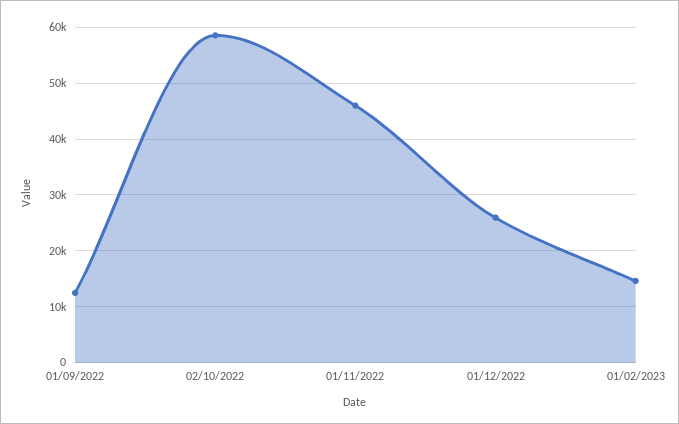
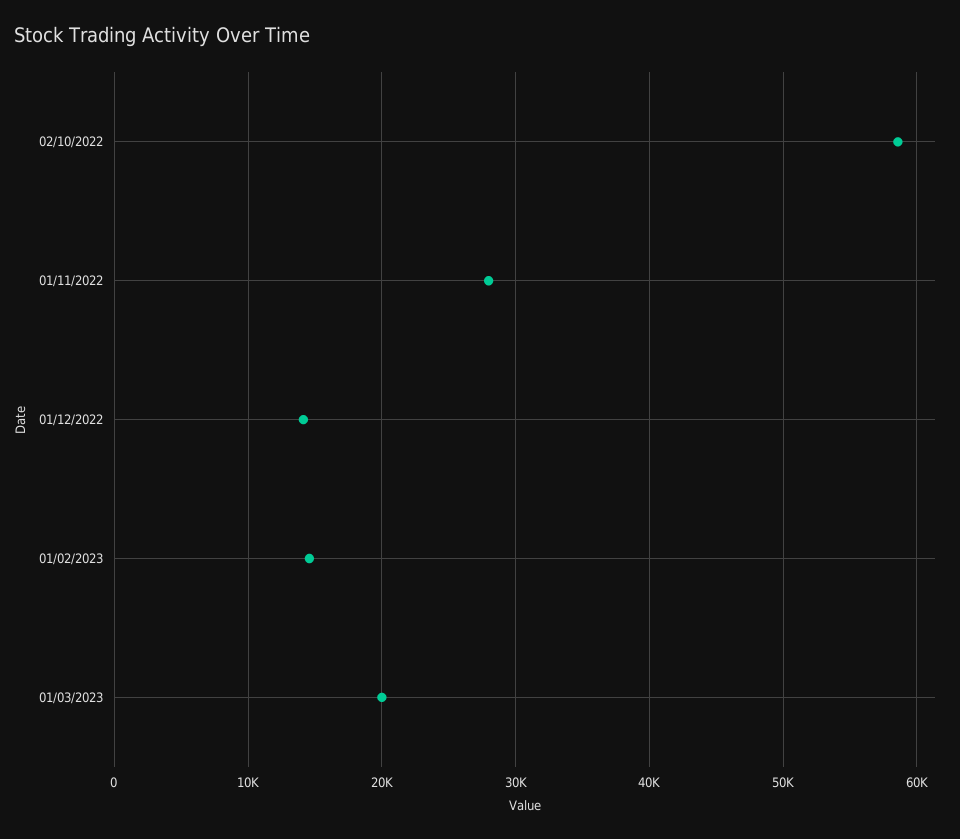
01/09/2022: 12000 -> none
01/11/2022: 46000 -> 28000
01/12/2022: 26000 -> 14000
01/03/2023: none -> 20000

